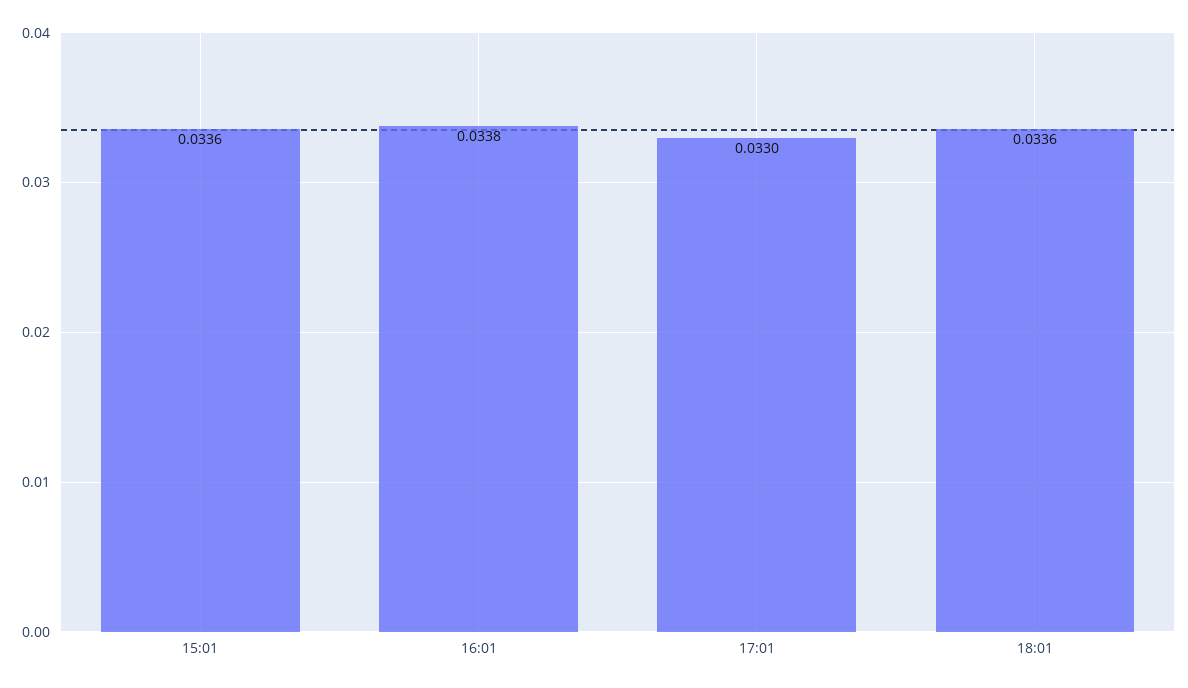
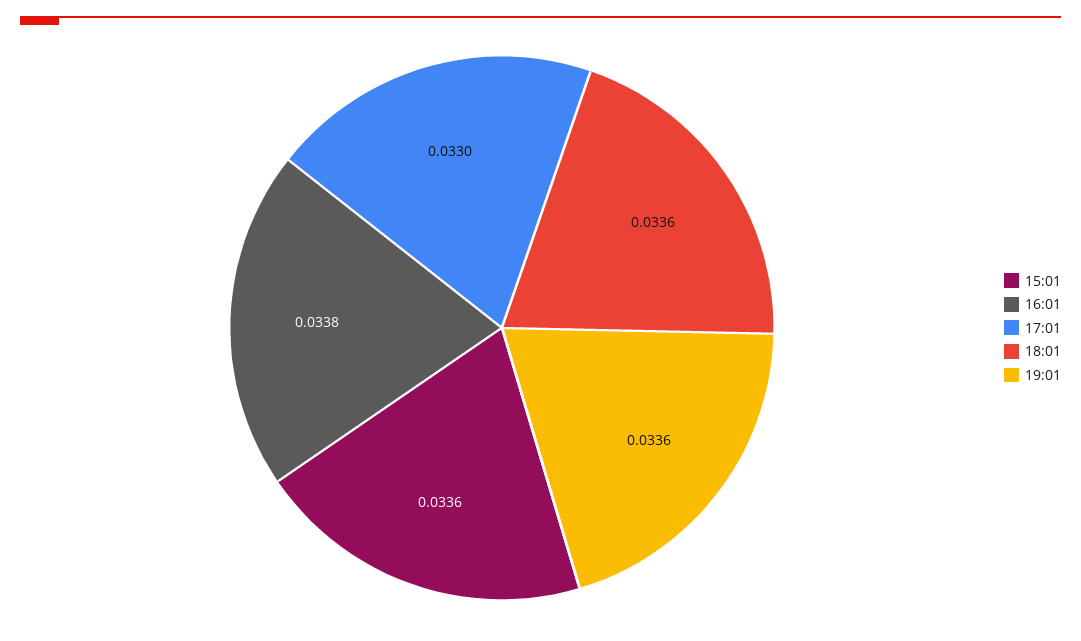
19:01: none -> 0.0336

